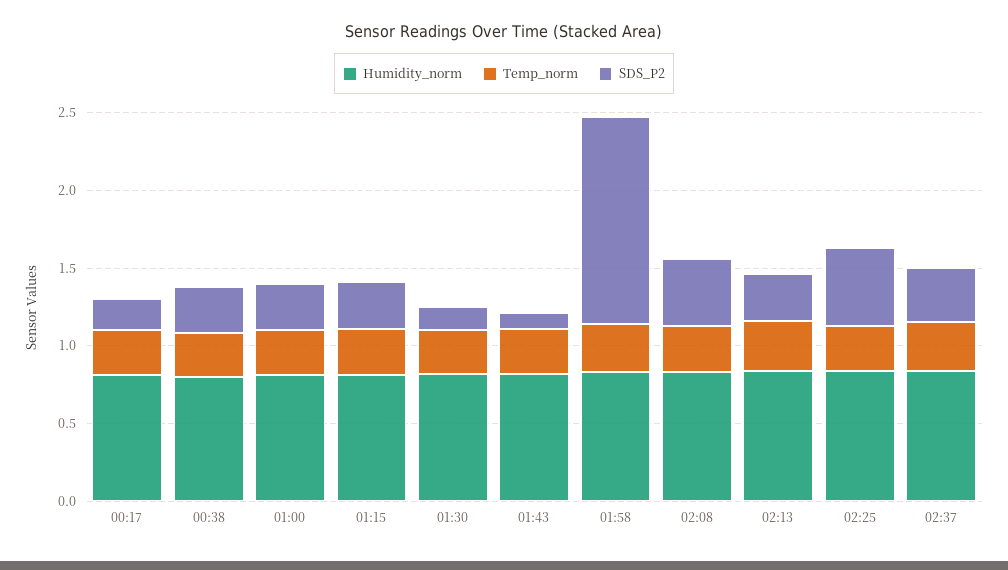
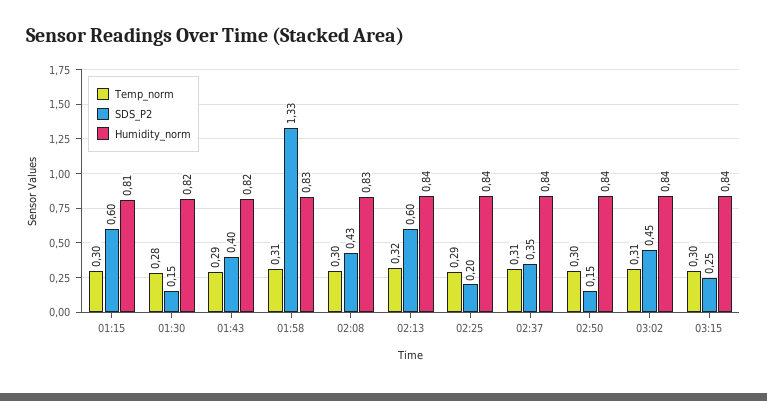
Humidity_norm, 00:17: 0.8 -> none
Temp_norm, 00:17: 0.3 -> none
SDS_P2, 00:17: 0.2 -> none
Humidity_norm, 00:38: 0.8 -> none
Temp_norm, 00:38: 0.3 -> none
SDS_P2, 00:38: 0.3 -> none
Humidity_norm, 01:00: 0.8 -> none
Temp_norm, 01:00: 0.3 -> none
SDS_P2, 01:00: 0.3 -> none
SDS_P2, 01:15: 0.3 -> 0.6
SDS_P2, 01:43: 0.1 -> 0.4
SDS_P2, 02:13: 0.3 -> 0.6
SDS_P2, 02:25: 0.5 -> 0.2
Temp_norm, 02:50: none -> 0.3
SDS_P2, 02:50: none -> 0.15
Humidity_norm, 02:50: none -> 0.84
Temp_norm, 03:02: none -> 0.31
SDS_P2, 03:02: none -> 0.45
Humidity_norm, 03:02: none -> 0.84
Temp_norm, 03:15: none -> 0.3
SDS_P2, 03:15: none -> 0.25
Humidity_norm, 03:15: none -> 0.84

